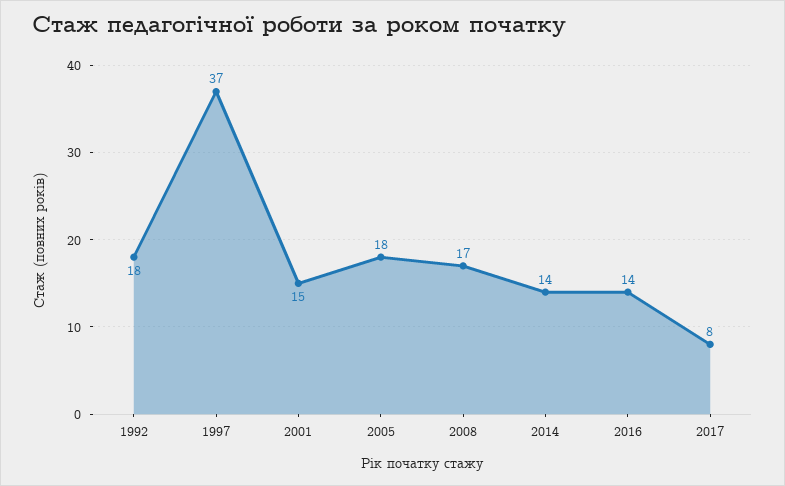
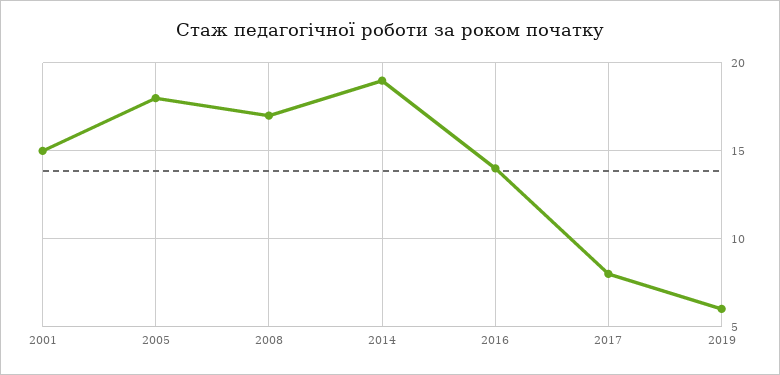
1992: 18 -> none
1997: 37 -> none
2014: 14 -> 19
2019: none -> 6

